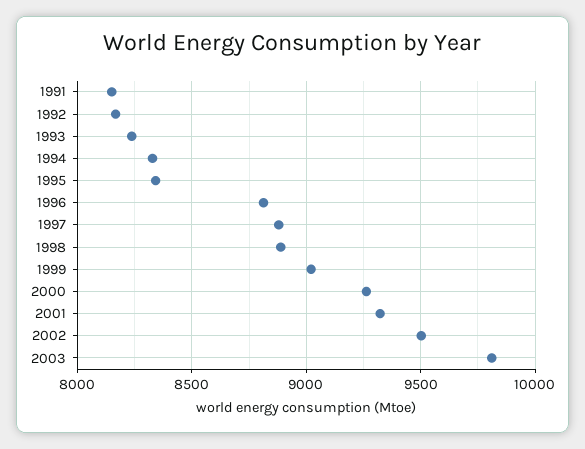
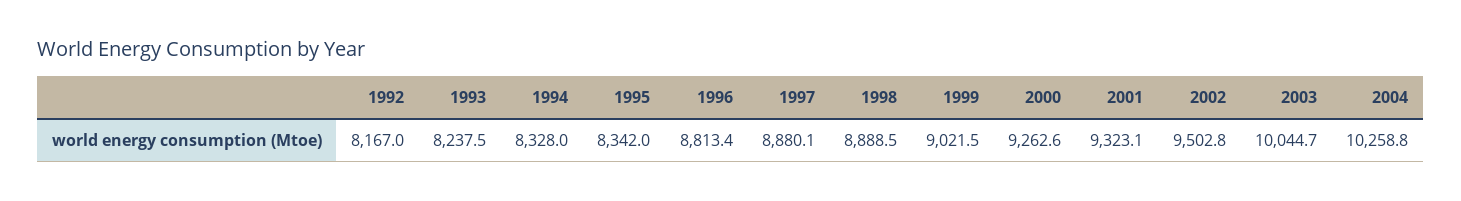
1991: 8150 -> none
2003: 9800 -> 10044.7
2004: none -> 10258.8

